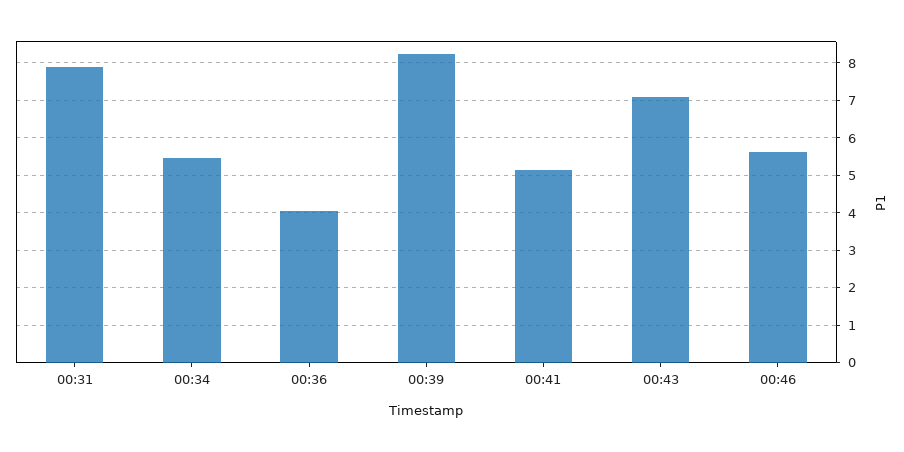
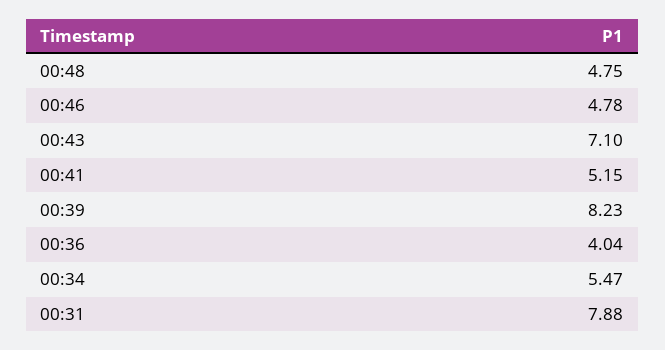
00:46: 5.6 -> 4.78
00:48: none -> 4.75

